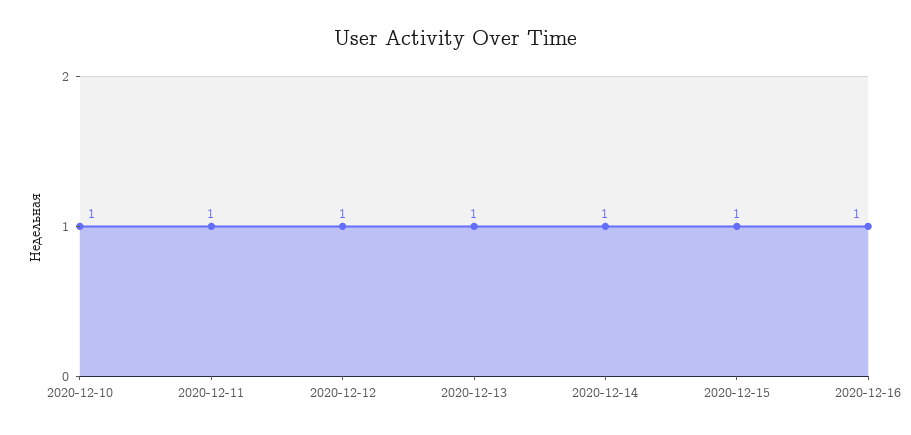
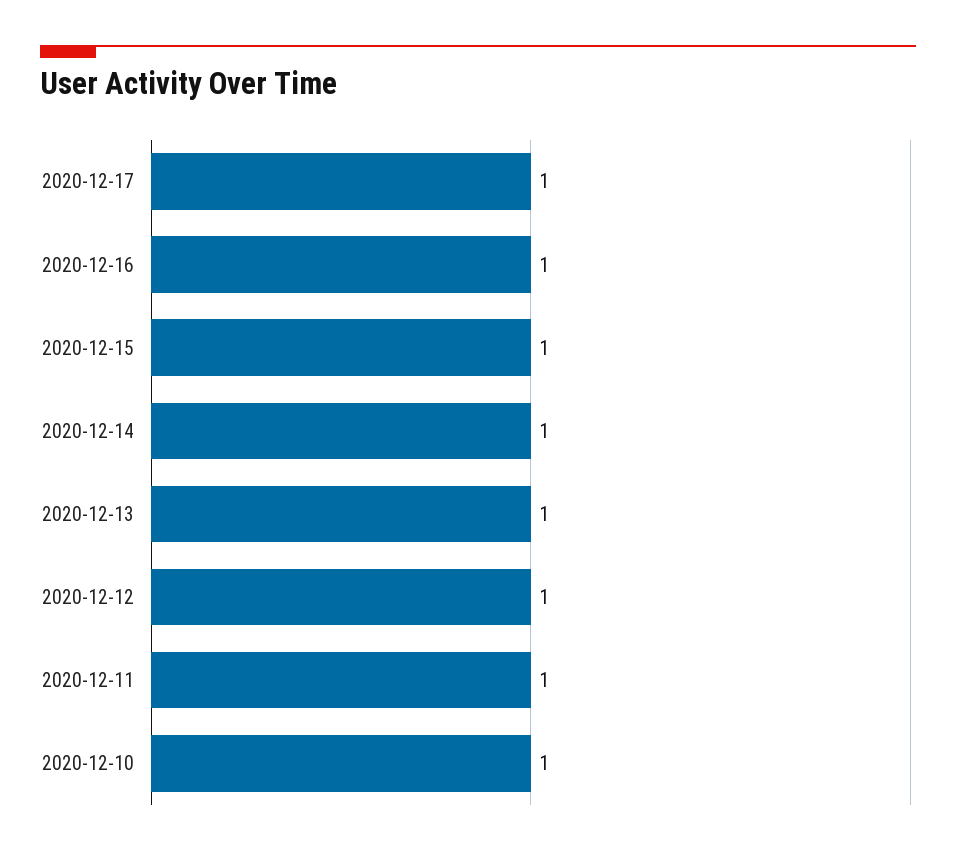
2020-12-17: none -> 1

